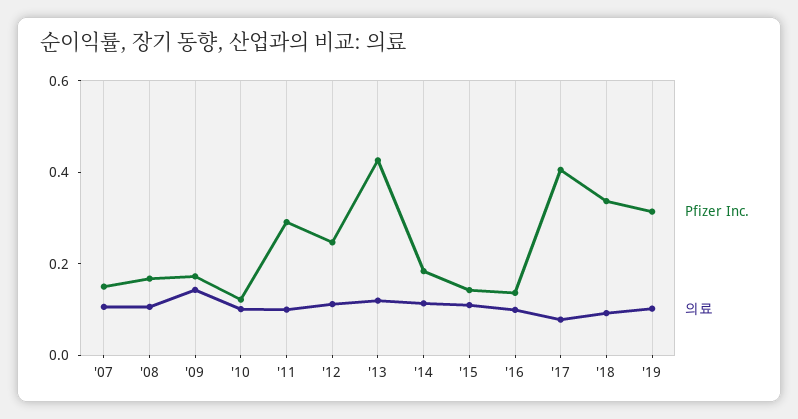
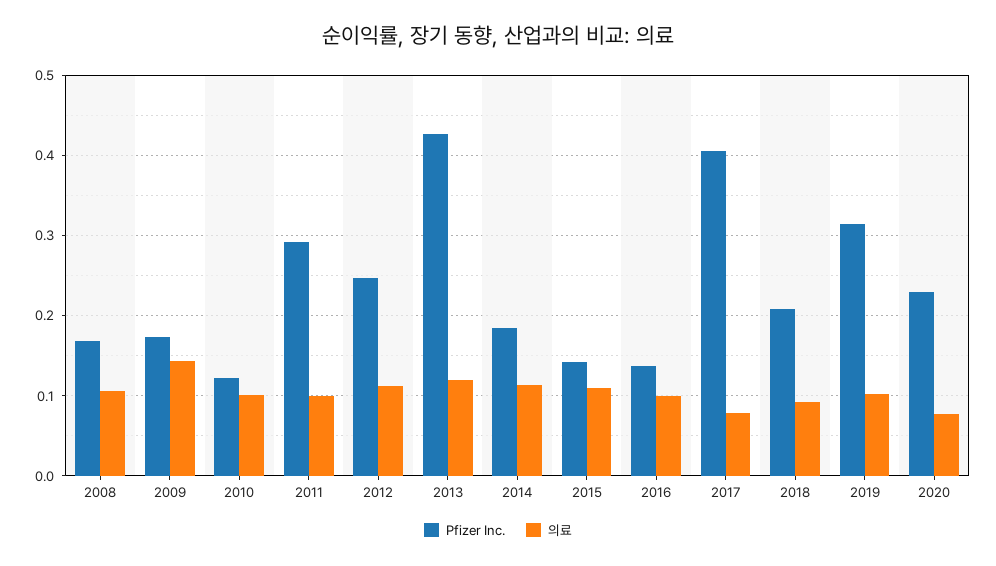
Pfizer Inc., '07: 0.15 -> none
의료, '07: 0.1 -> none
Pfizer Inc., '18: 0.35 -> 0.21
Pfizer Inc., 2020: none -> 0.23
의료, 2020: none -> 0.08

